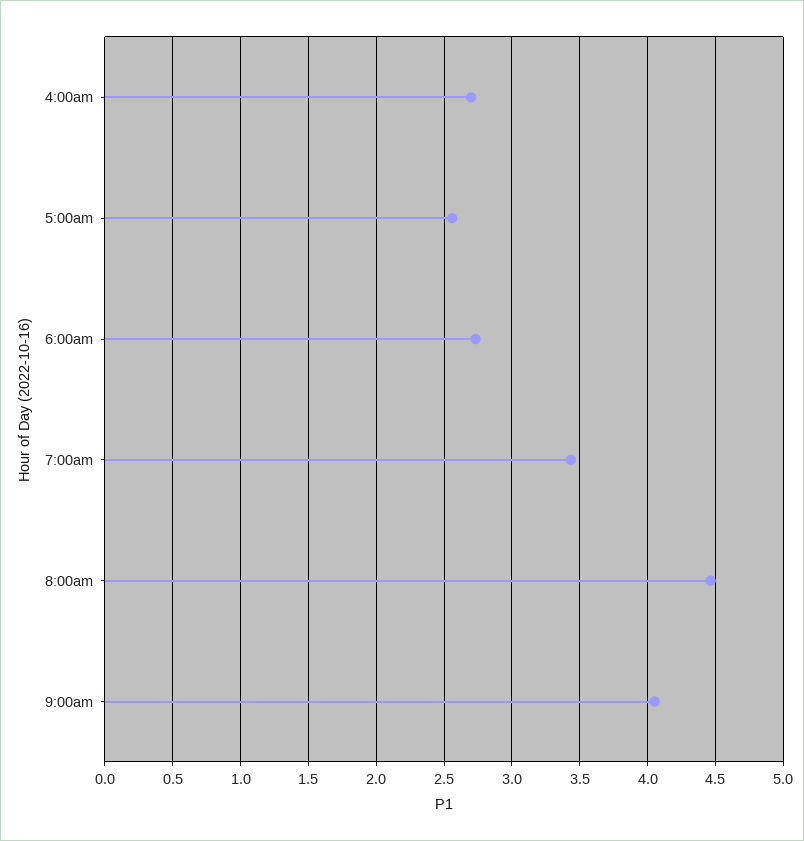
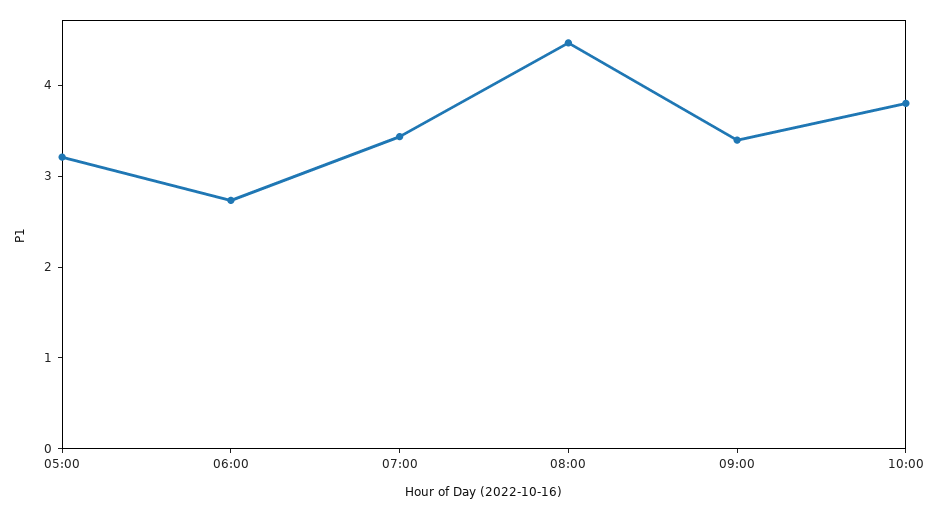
4:00am: 2.7 -> none
5:00am: 2.55 -> 3.2
9:00am: 4.05 -> 3.4
10:00: none -> 3.8

